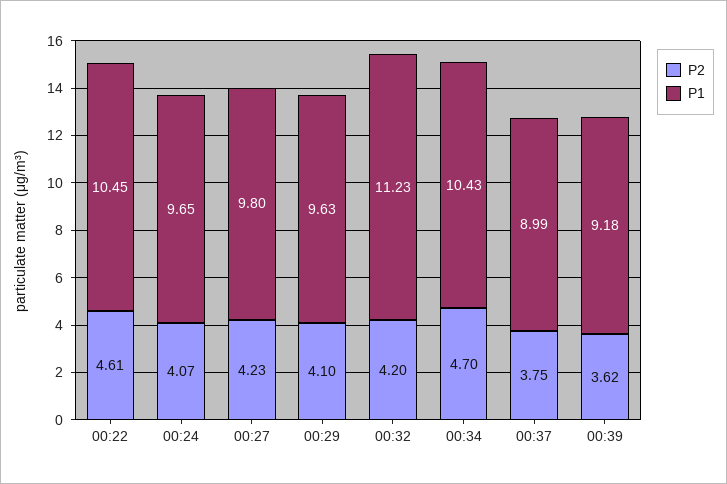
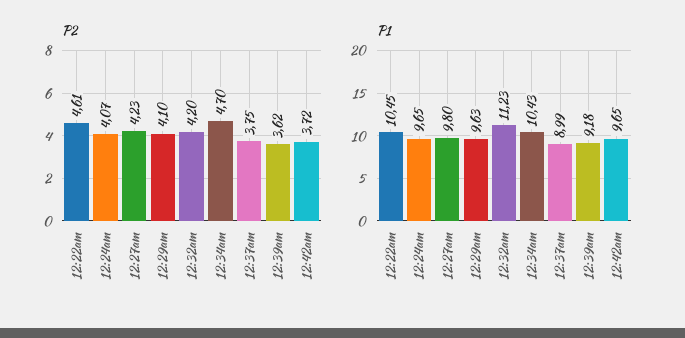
P2, 12:42am: none -> 3.72
P1, 12:42am: none -> 9.65

